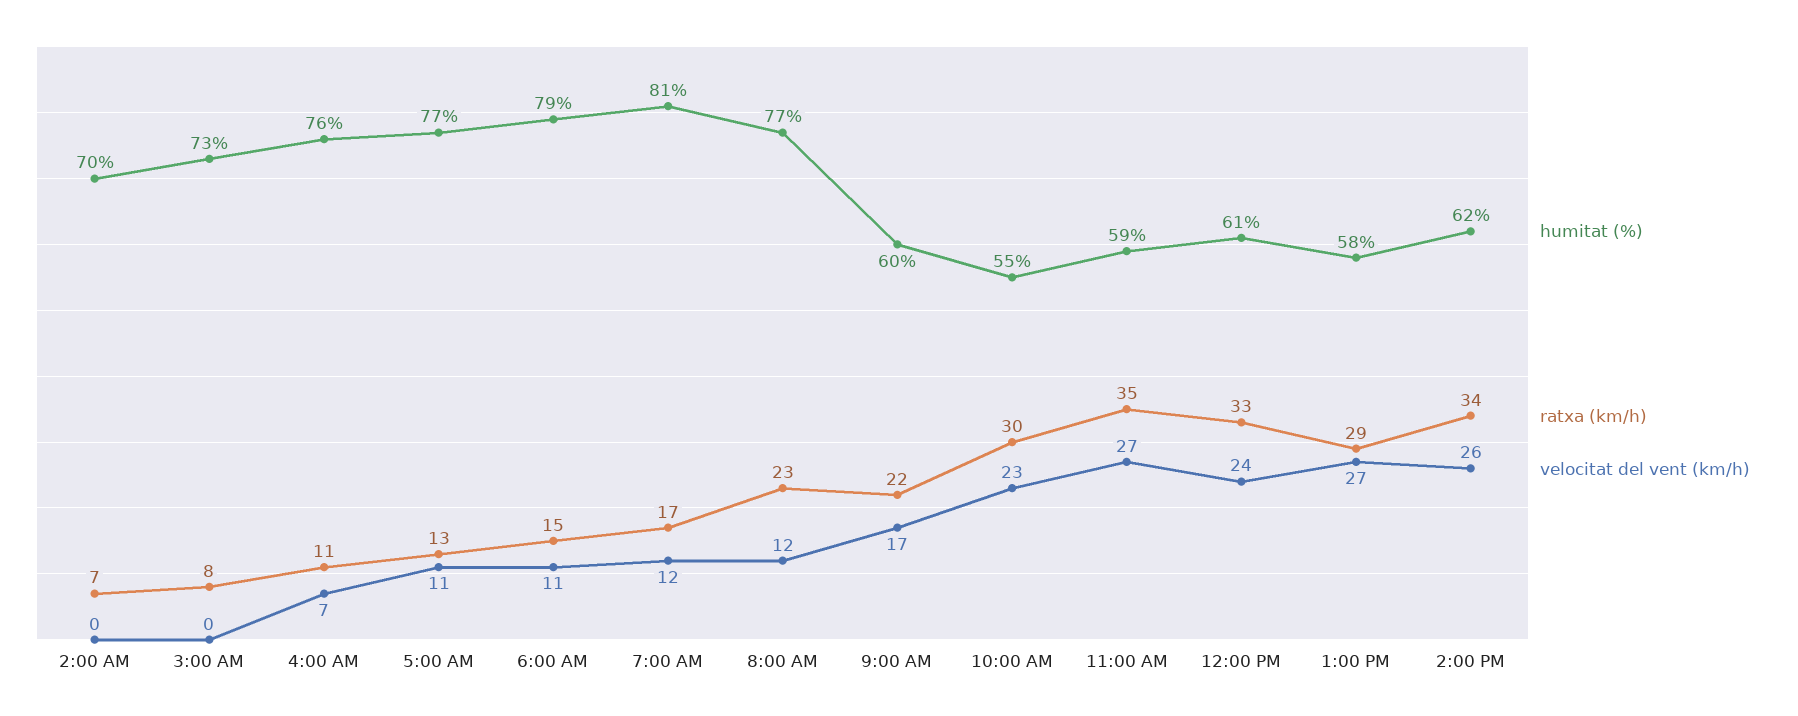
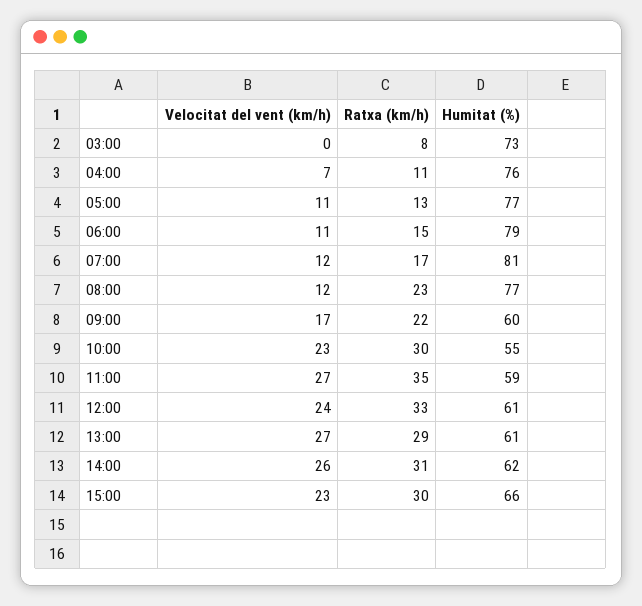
humitat (%), 2:00 AM: 70 -> none
ratxa (km/h), 2:00 AM: 7 -> none
velocitat del vent (km/h), 2:00 AM: 0 -> none
humitat (%), 1:00 PM: 58 -> 61
ratxa (km/h), 2:00 PM: 34 -> 31
velocitat del vent (km/h), 15:00: none -> 23
ratxa (km/h), 15:00: none -> 30
humitat (%), 15:00: none -> 66

